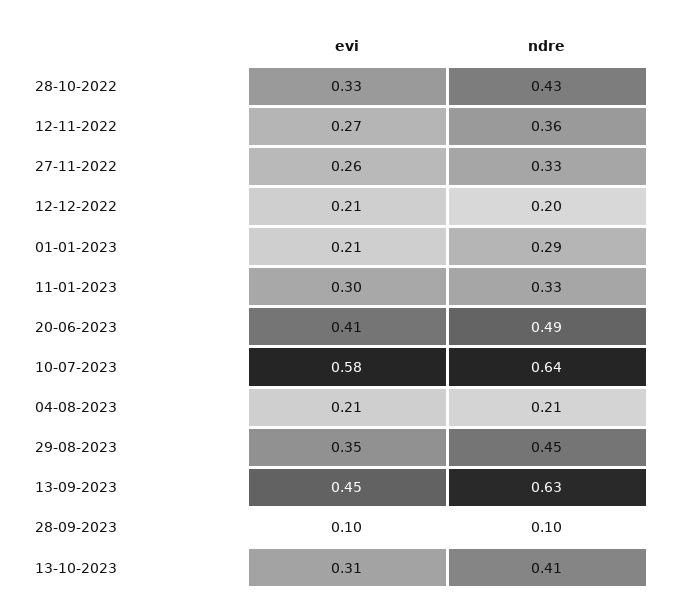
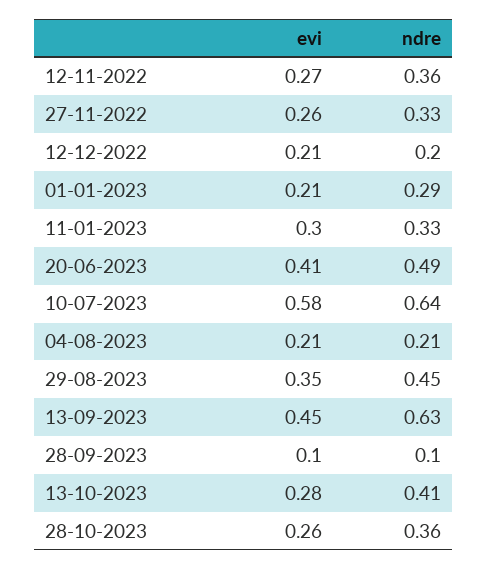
evi, 28-10-2022: 0.33 -> none
ndre, 28-10-2022: 0.43 -> none
evi, 13-10-2023: 0.31 -> 0.28
evi, 28-10-2023: none -> 0.26
ndre, 28-10-2023: none -> 0.36

